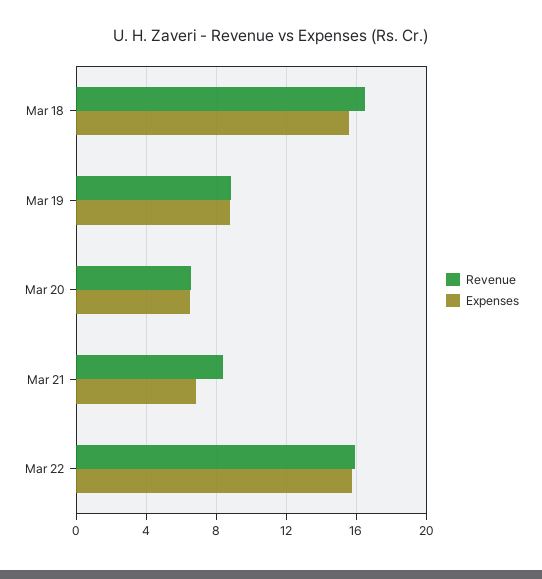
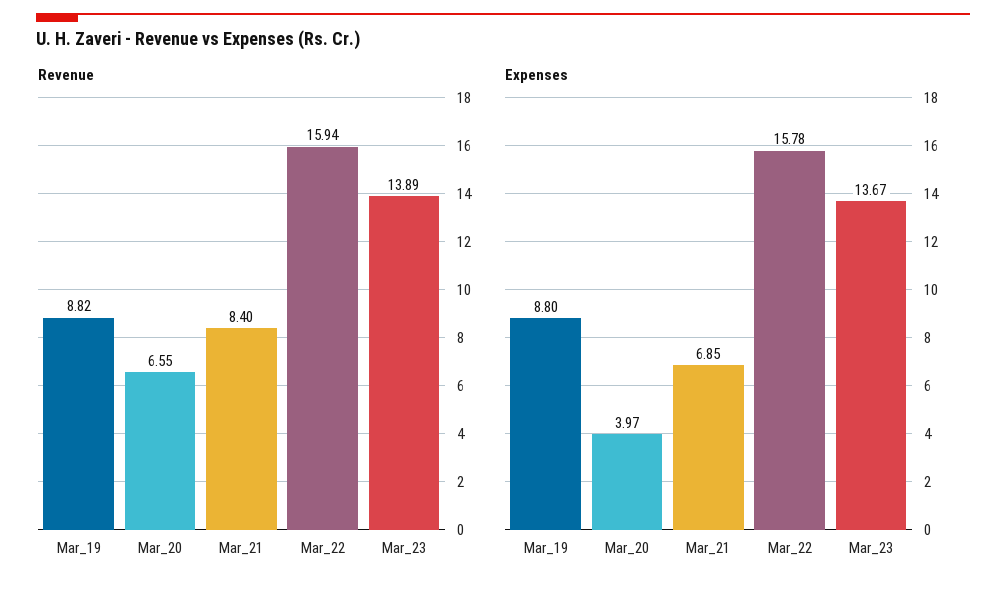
Revenue, Mar 18: 16.5 -> none
Expenses, Mar 18: 15.5 -> none
Expenses, Mar 20: 6.5 -> 3.97
Revenue, Mar_23: none -> 13.89
Expenses, Mar_23: none -> 13.67

